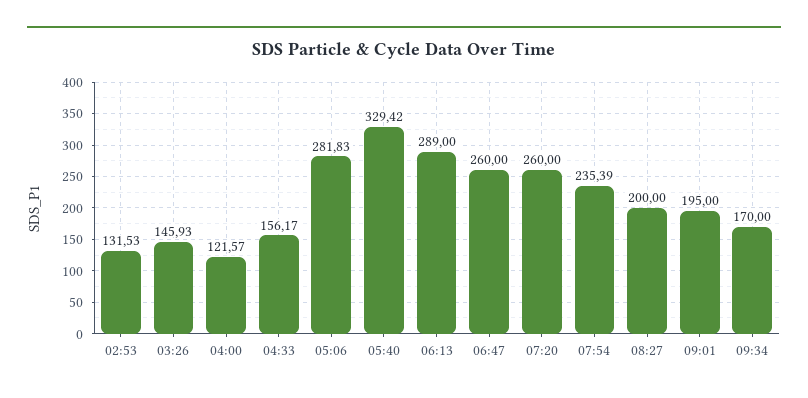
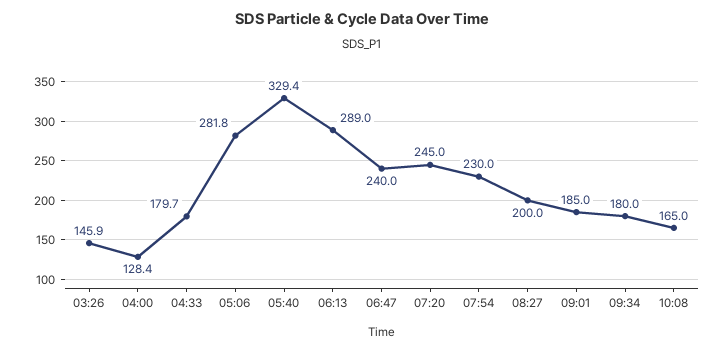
02:53: 131.53 -> none
04:00: 121.57 -> 128.4
04:33: 156.17 -> 179.7
06:47: 260 -> 240
07:20: 260 -> 245
07:54: 235.39 -> 230
09:01: 195 -> 185
09:34: 170 -> 180
10:08: none -> 165

